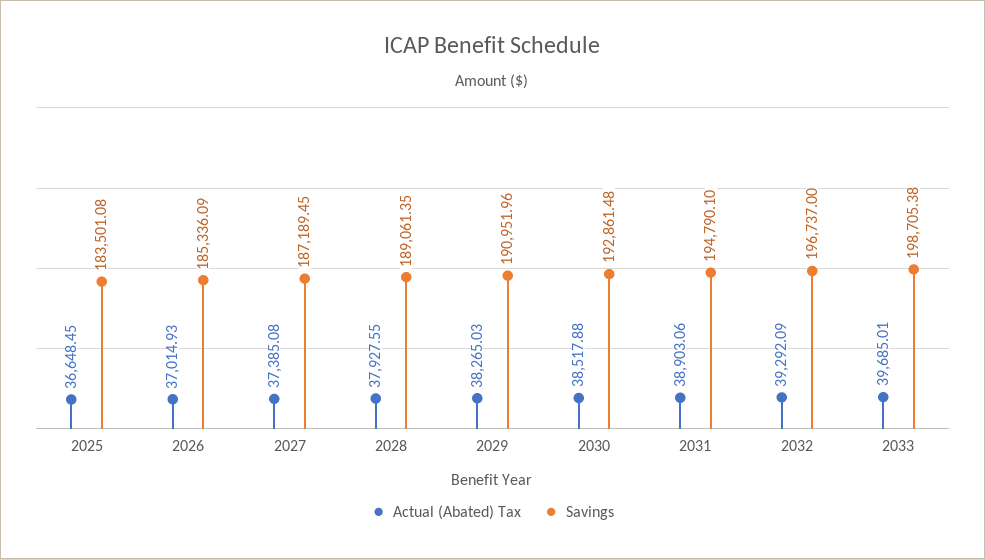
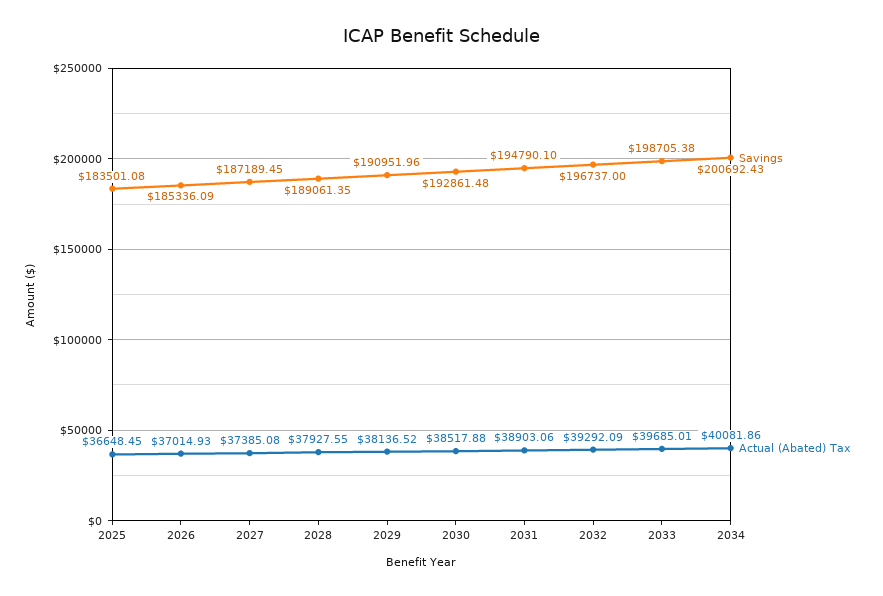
Actual (Abated) Tax, 2029: 38265.03 -> 38136.52
Savings, 2034: none -> 200692.43
Actual (Abated) Tax, 2034: none -> 40081.86

